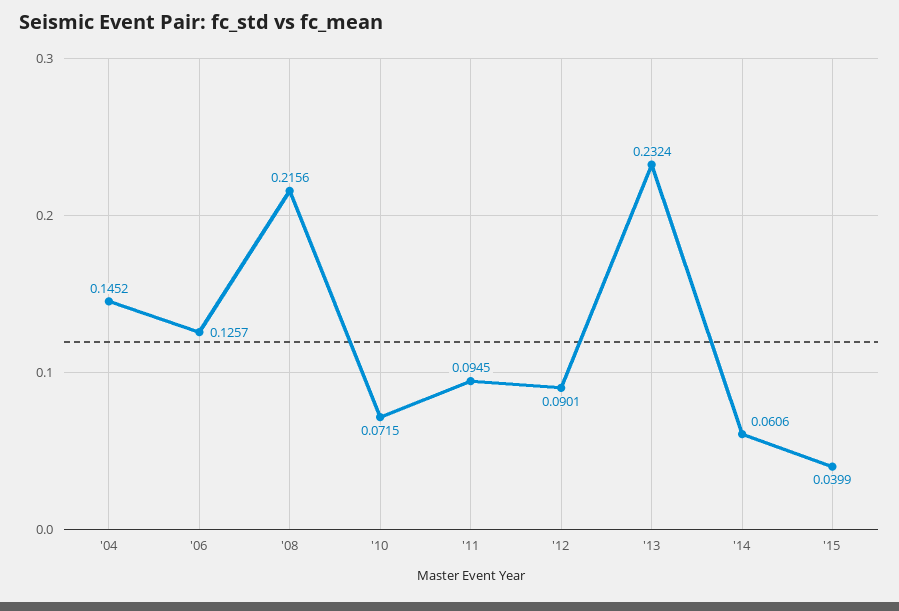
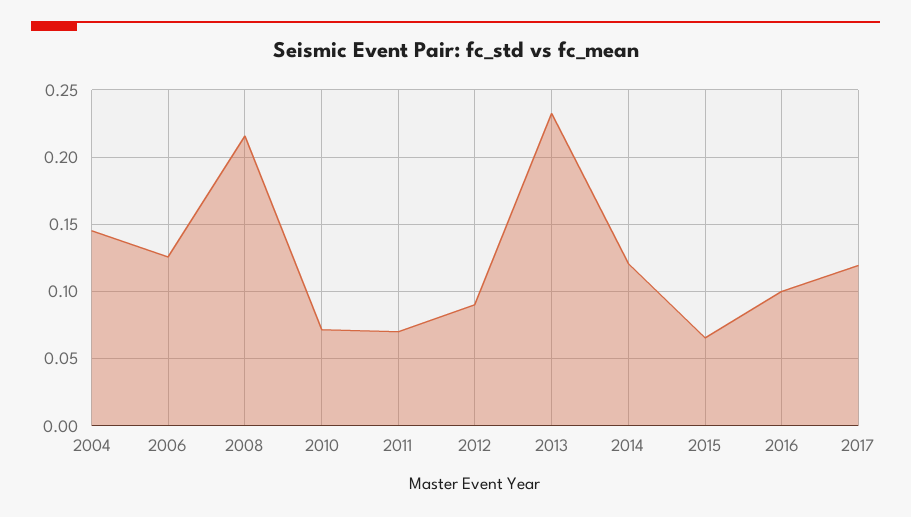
'11: 0.0945 -> 0.07
'14: 0.0606 -> 0.12
'15: 0.0399 -> 0.065
2016: none -> 0.1
2017: none -> 0.12

